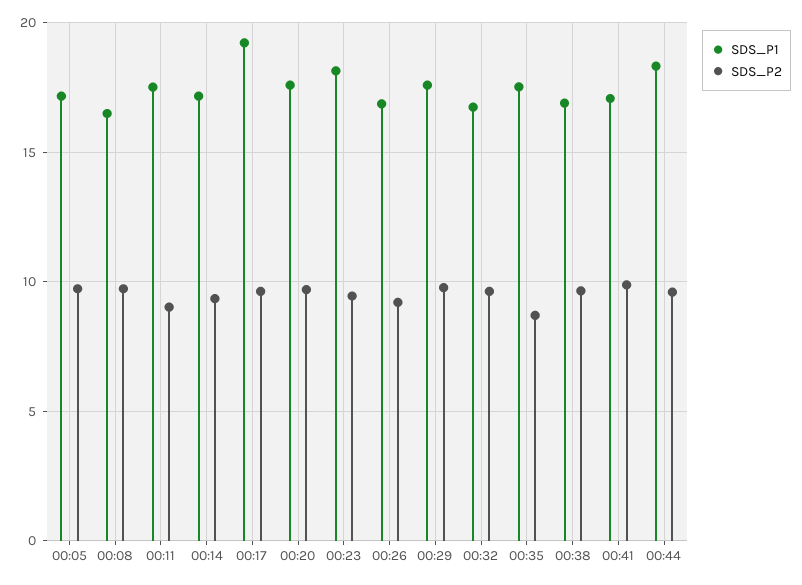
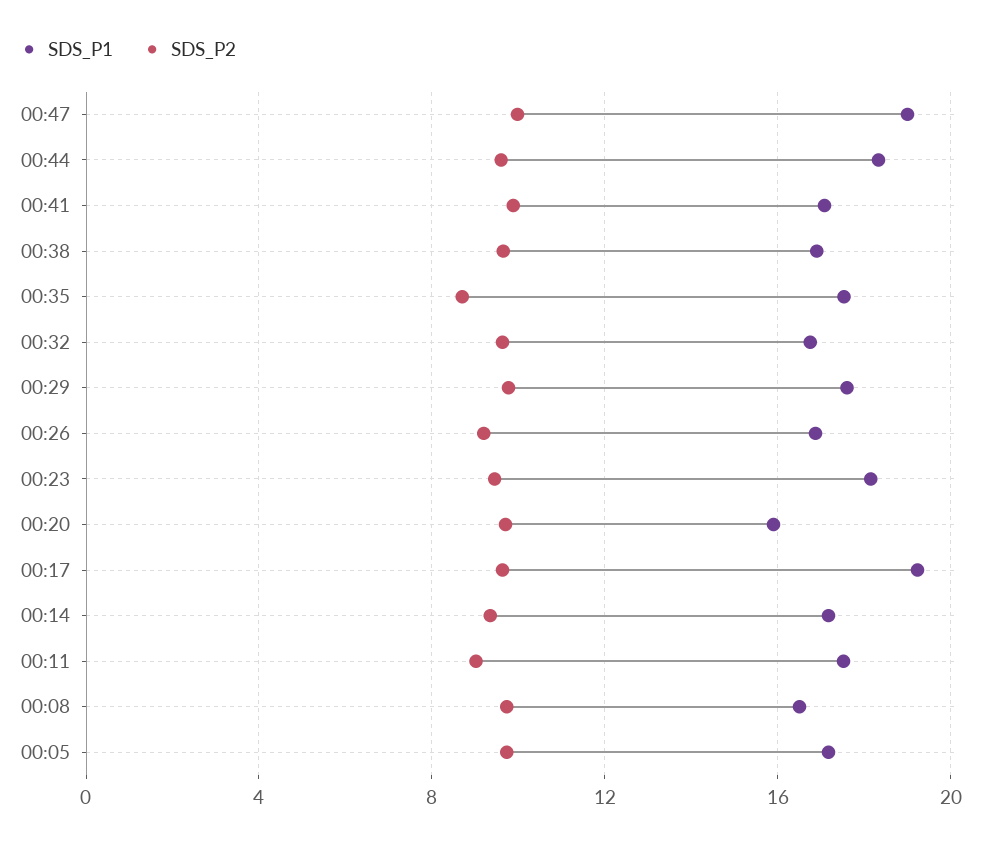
SDS_P1, 00:20: 17.5 -> 16
SDS_P1, 00:47: none -> 19
SDS_P2, 00:47: none -> 10

